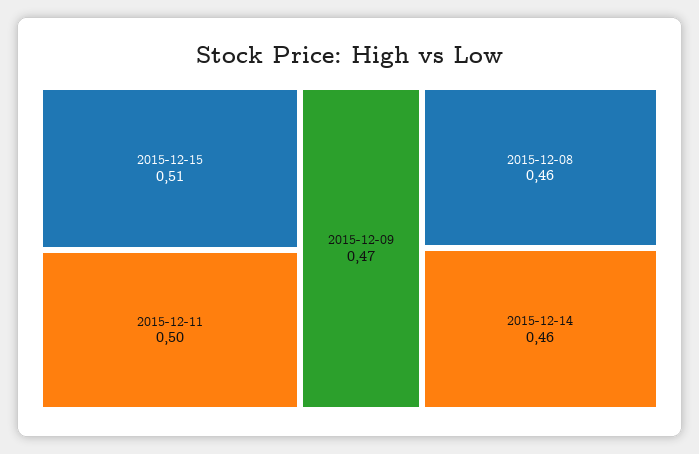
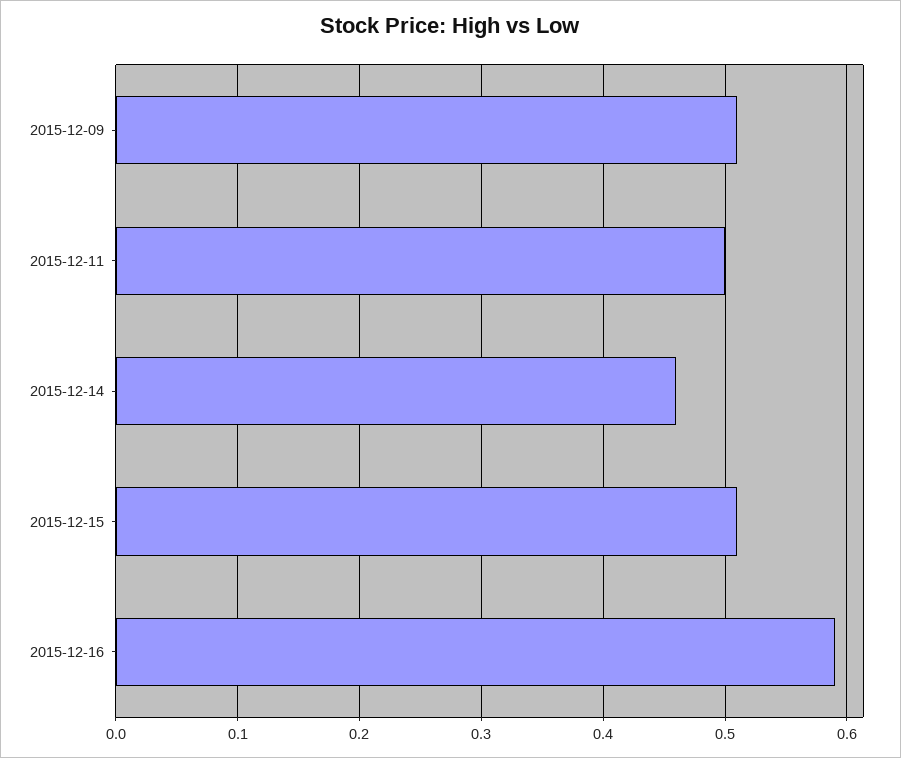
2015-12-09: 0.47 -> 0.51
2015-12-08: 0.46 -> none
2015-12-16: none -> 0.59

